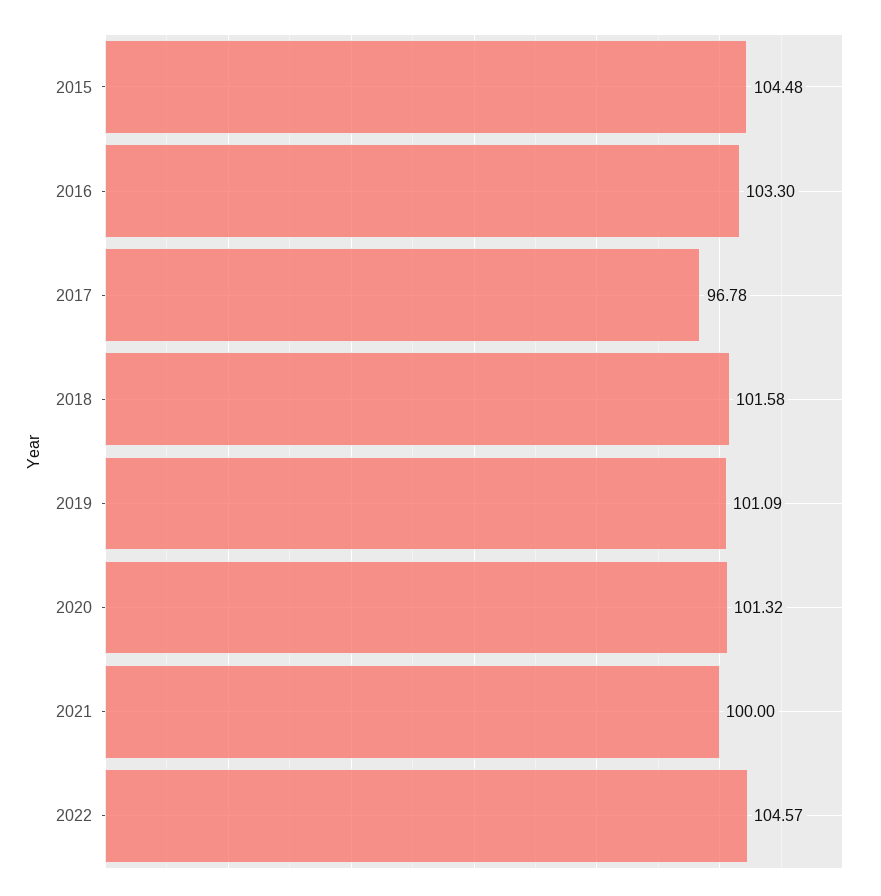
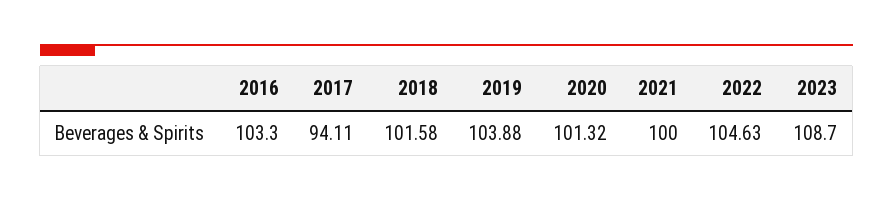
2015: 104.48 -> none
2017: 96.78 -> 94.11
2019: 101.09 -> 103.88
2022: 104.57 -> 104.63
2023: none -> 108.7

